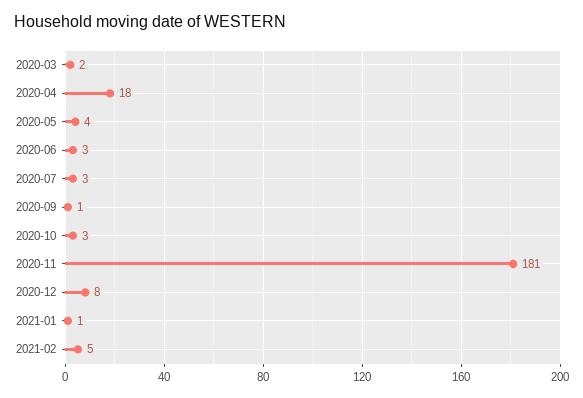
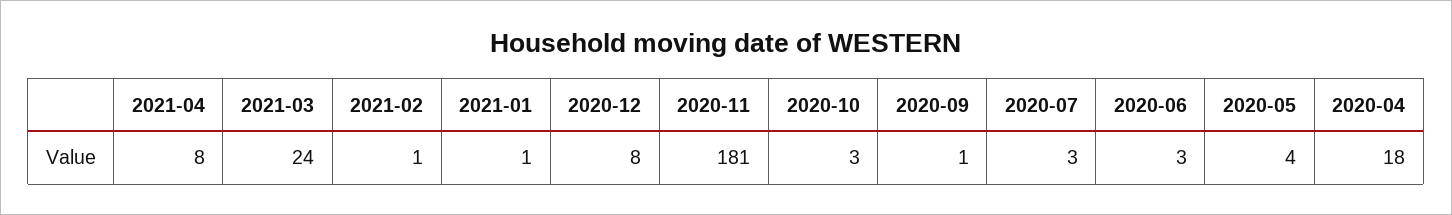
2020-03: 2 -> none
2021-02: 5 -> 1
2021-04: none -> 8
2021-03: none -> 24

